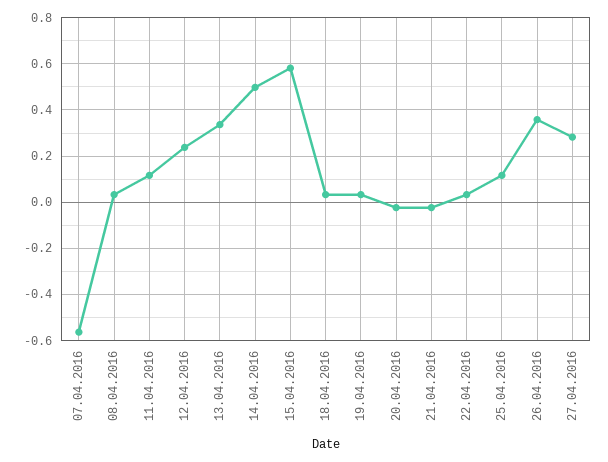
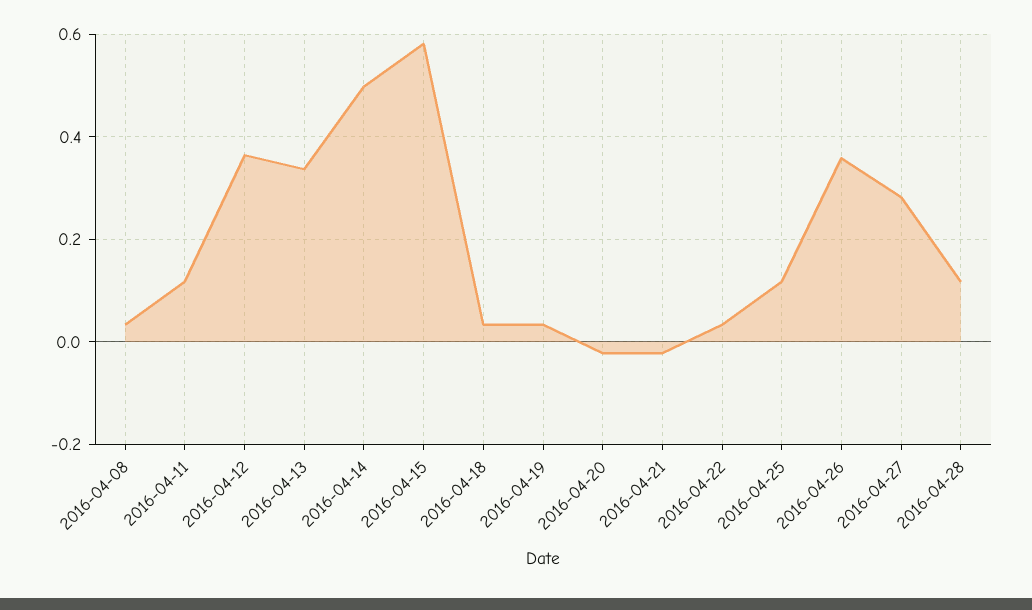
07.04.2016: -0.55 -> none
12.04.2016: 0.25 -> 0.36
2016-04-28: none -> 0.12

